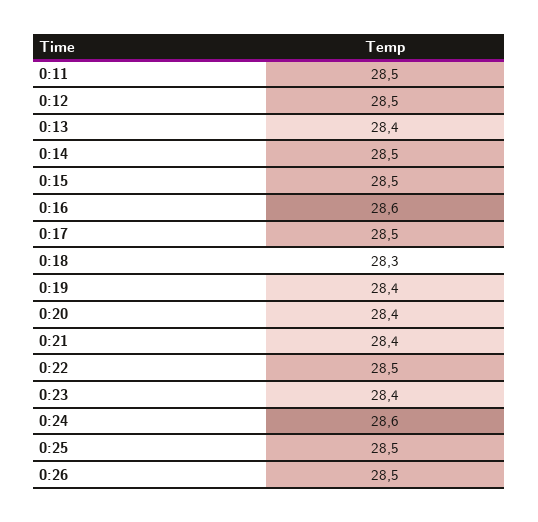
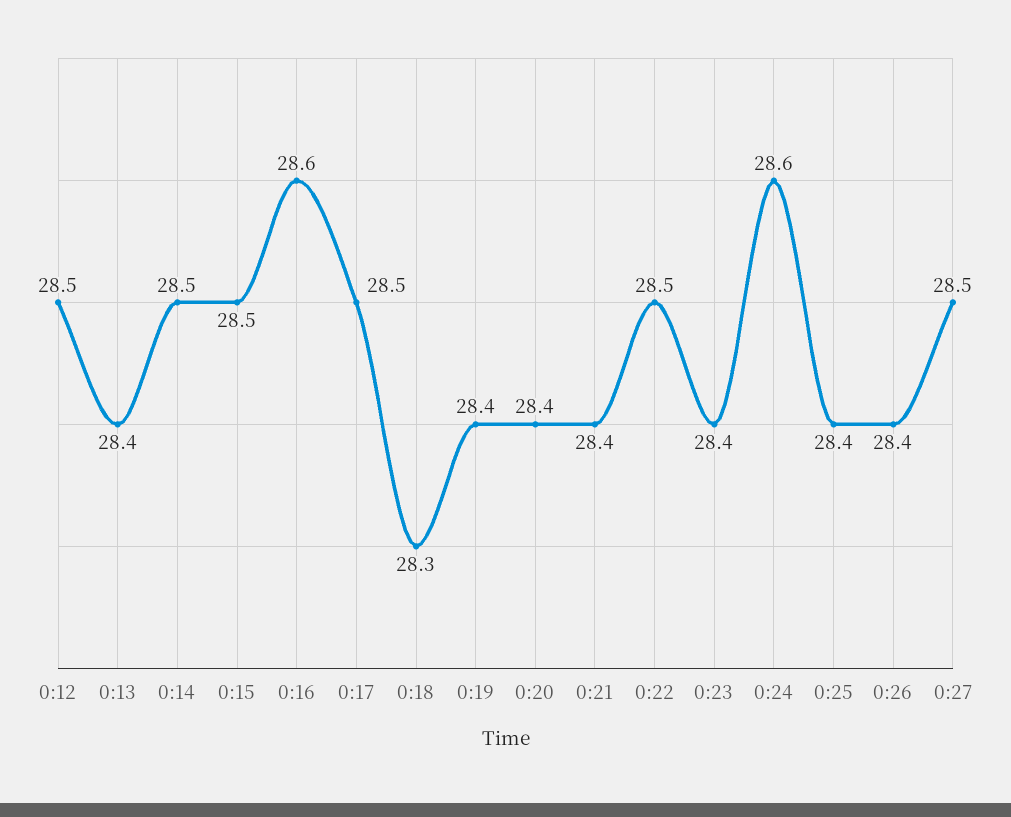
0:11: 28.5 -> none
0:25: 28.5 -> 28.4
0:26: 28.5 -> 28.4
0:27: none -> 28.5

